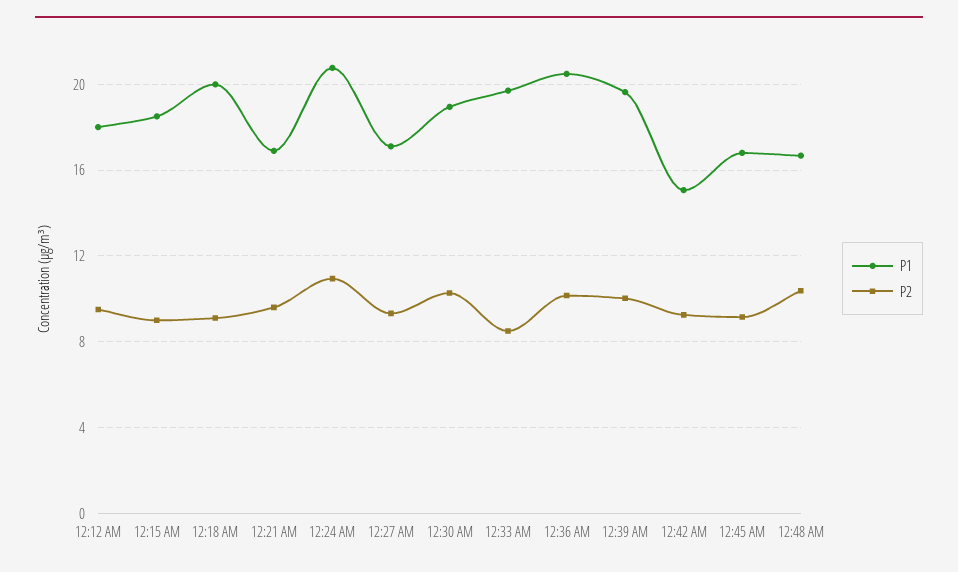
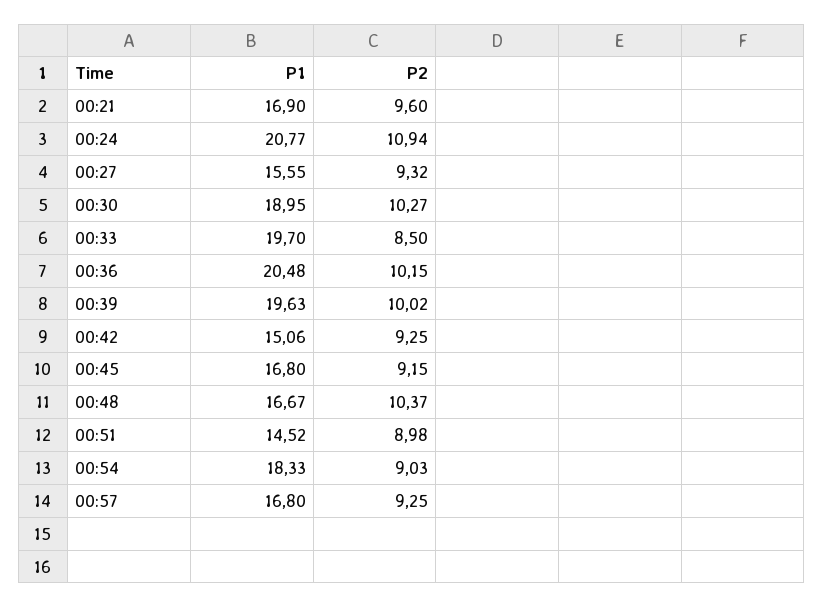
P1, 12:12 AM: 18 -> none
P2, 12:12 AM: 9.5 -> none
P1, 12:15 AM: 18.5 -> none
P2, 12:15 AM: 9 -> none
P1, 12:18 AM: 20 -> none
P2, 12:18 AM: 9 -> none
P1, 12:27 AM: 17 -> 15.55
P1, 00:51: none -> 14.52
P2, 00:51: none -> 8.98
P1, 00:54: none -> 18.33
P2, 00:54: none -> 9.03
P1, 00:57: none -> 16.8
P2, 00:57: none -> 9.25

